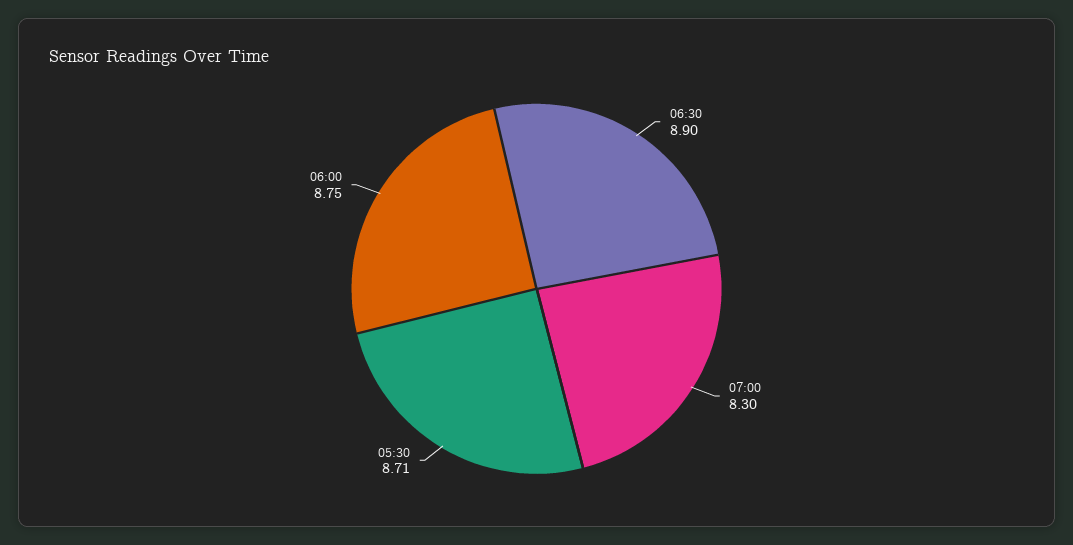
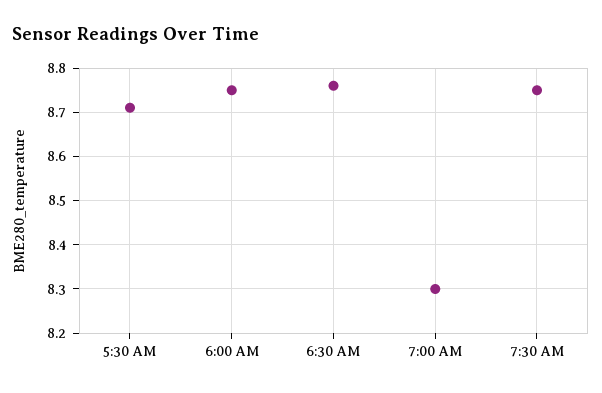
06:30: 8.9 -> 8.75
7:30 AM: none -> 8.75

